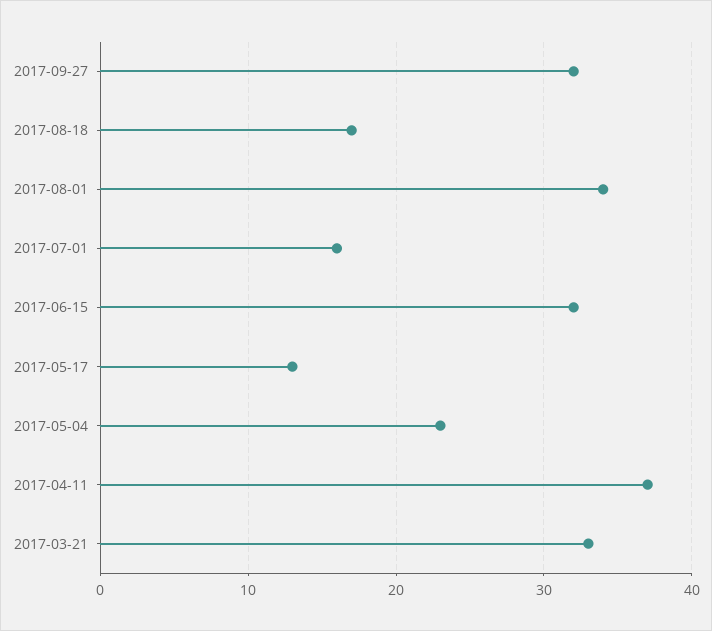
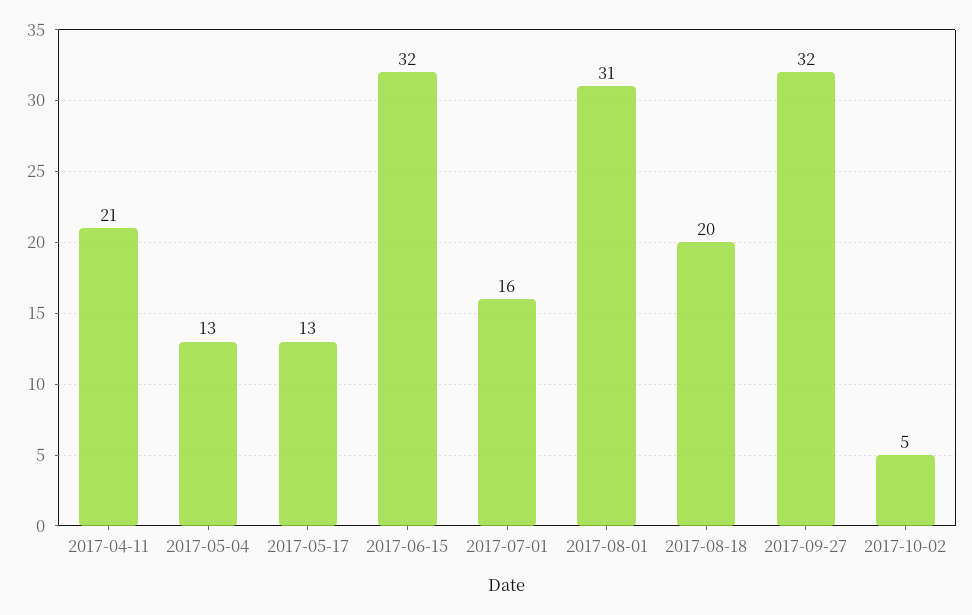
2017-08-18: 17 -> 20
2017-08-01: 34 -> 31
2017-05-04: 23 -> 13
2017-04-11: 37 -> 21
2017-03-21: 33 -> none
2017-10-02: none -> 5

